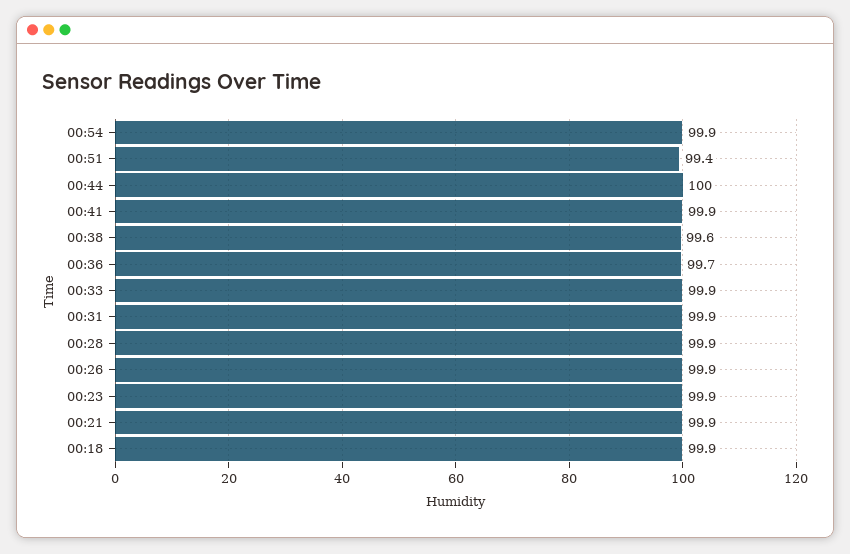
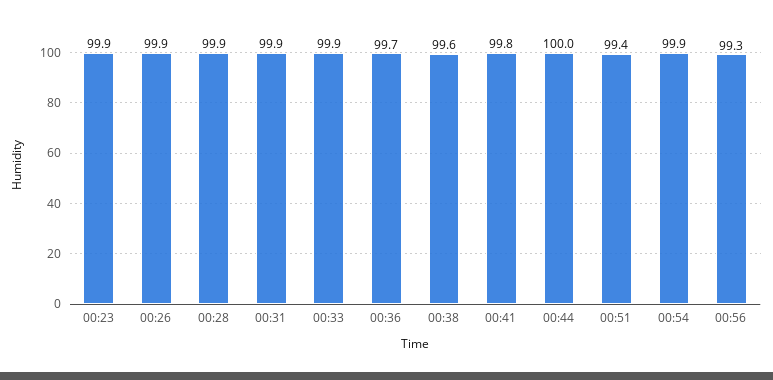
00:41: 99.9 -> 99.8
00:21: 99.9 -> none
00:18: 99.9 -> none
00:56: none -> 99.3

